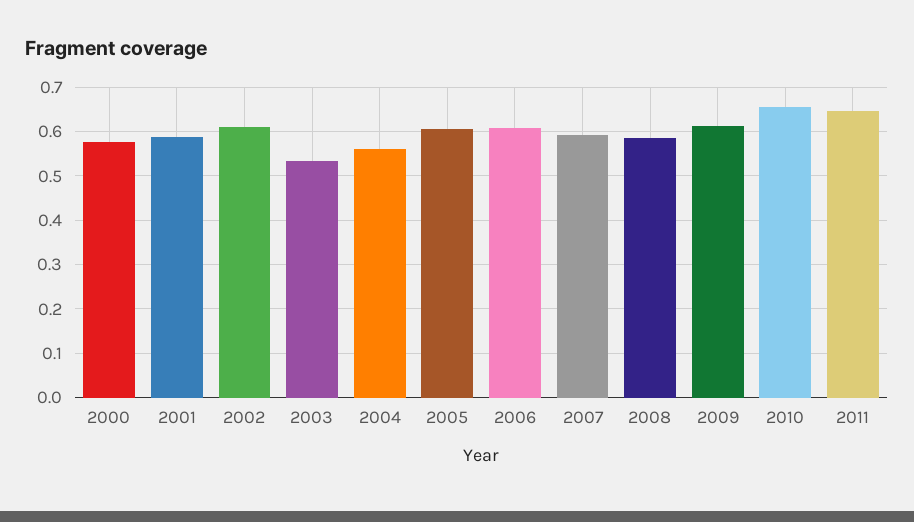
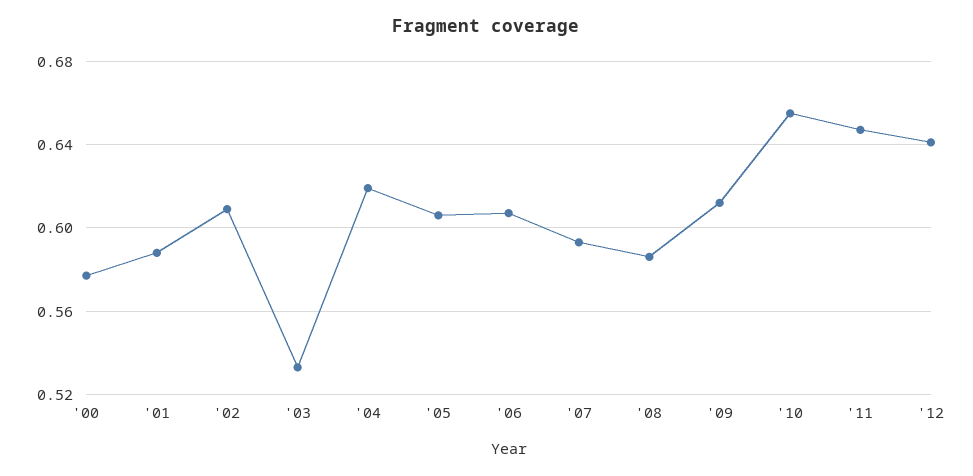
2004: 0.56 -> 0.62
'12: none -> 0.64

